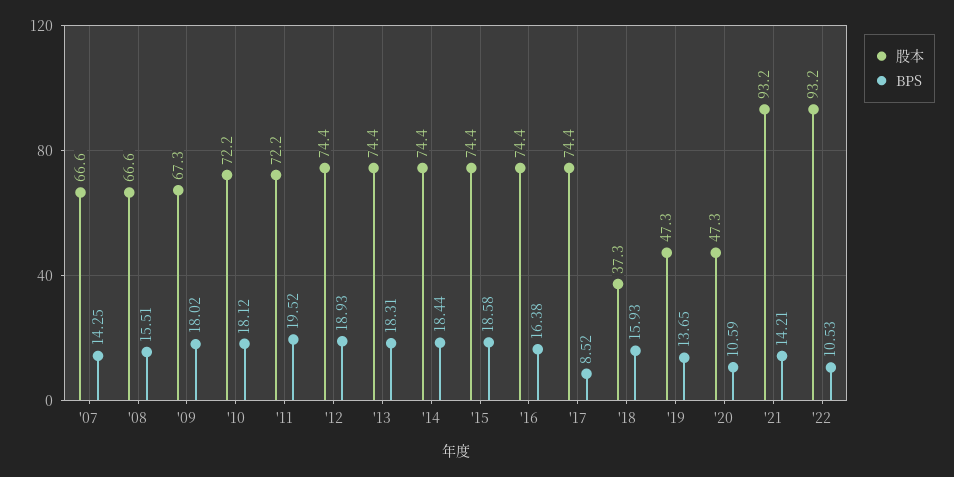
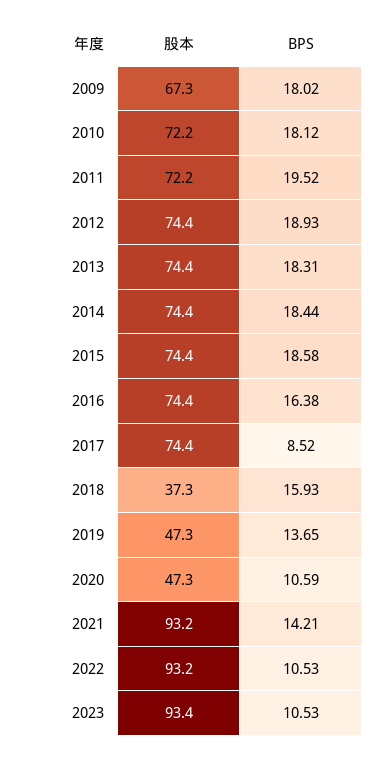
股本, '07: 66.6 -> none
BPS, '07: 14.25 -> none
股本, '08: 66.6 -> none
BPS, '08: 15.51 -> none
股本, 2023: none -> 93.4
BPS, 2023: none -> 10.53

